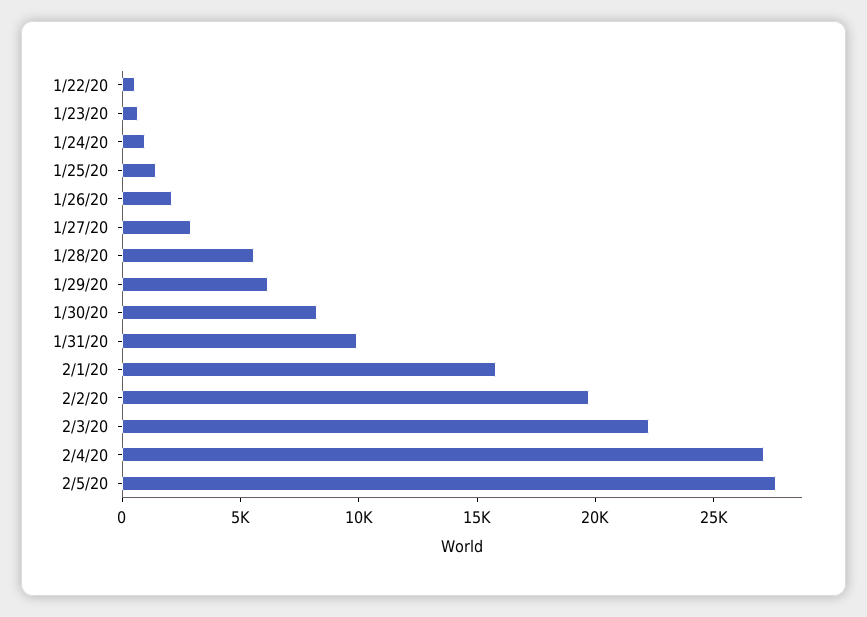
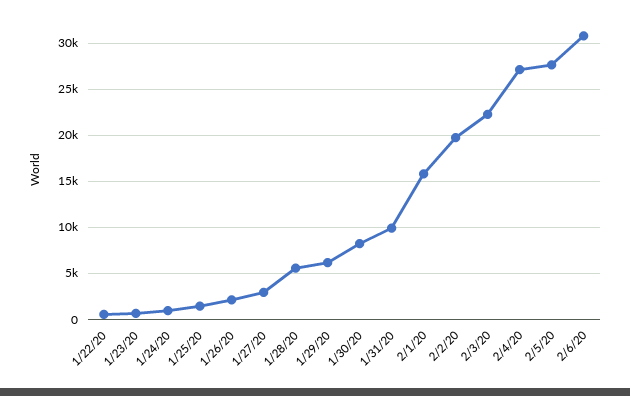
2/6/20: none -> 31000

